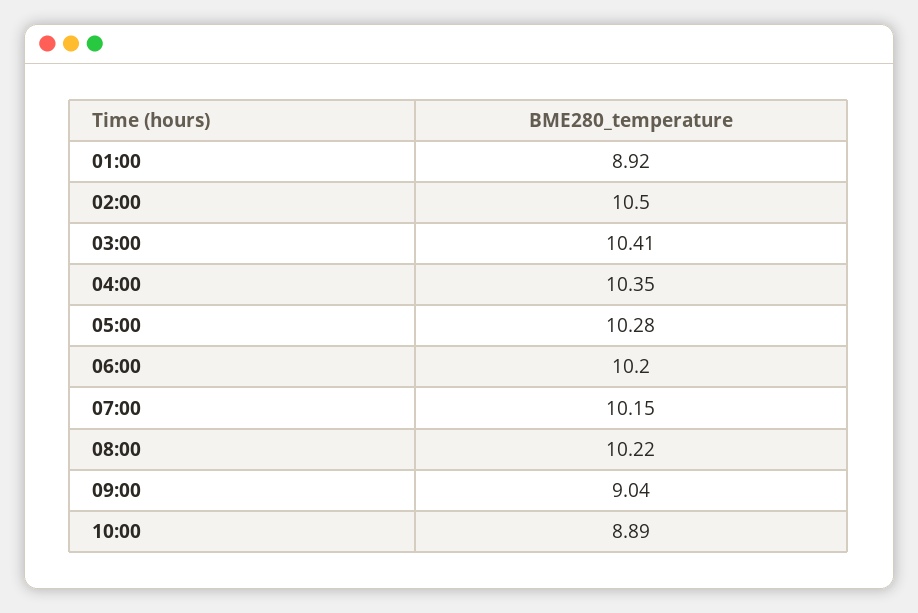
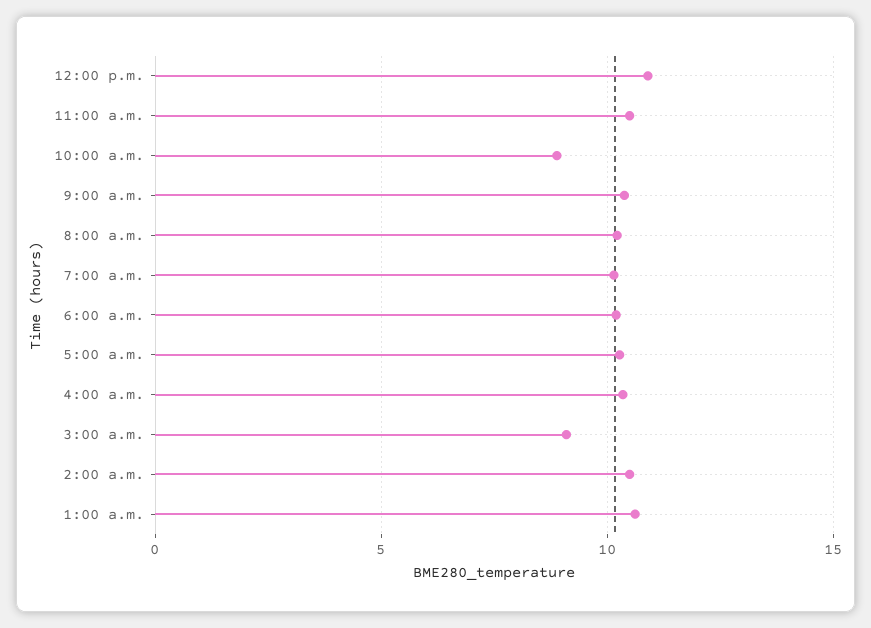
01:00: 8.92 -> 10.5
03:00: 10.41 -> 9
09:00: 9.04 -> 10.5
12:00 p.m.: none -> 11
11:00 a.m.: none -> 10.5

